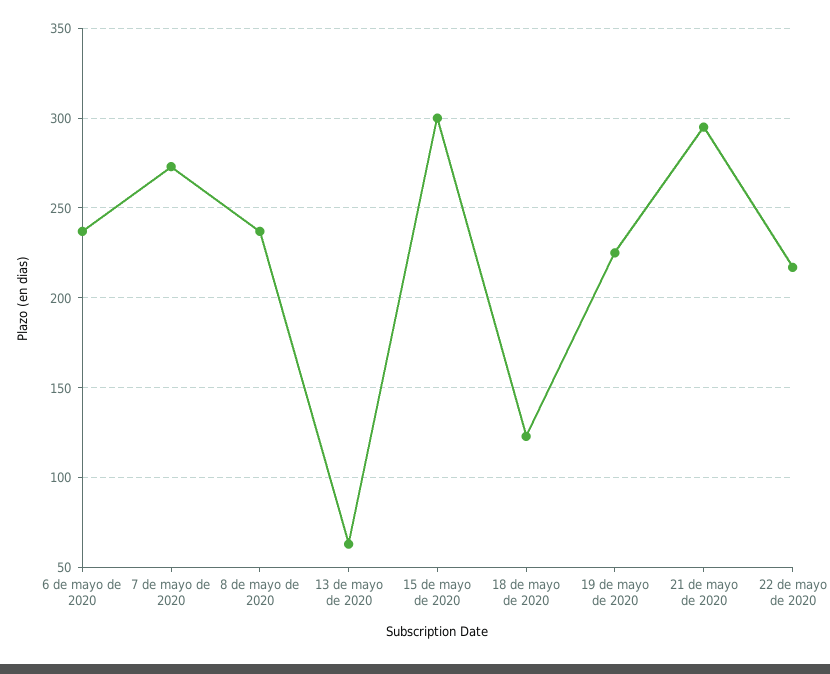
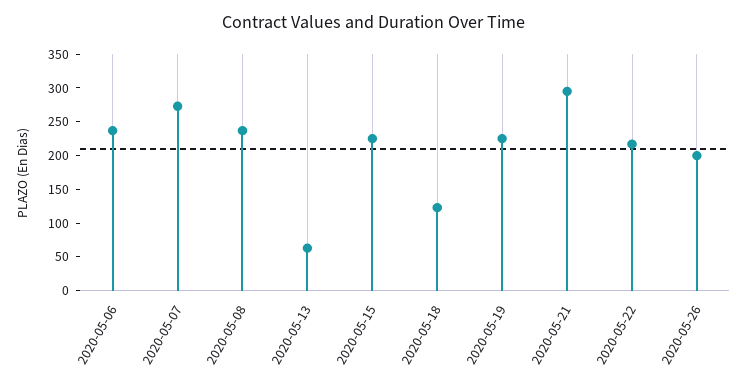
15 de mayo de 2020: 300 -> 225
2020-05-26: none -> 200

